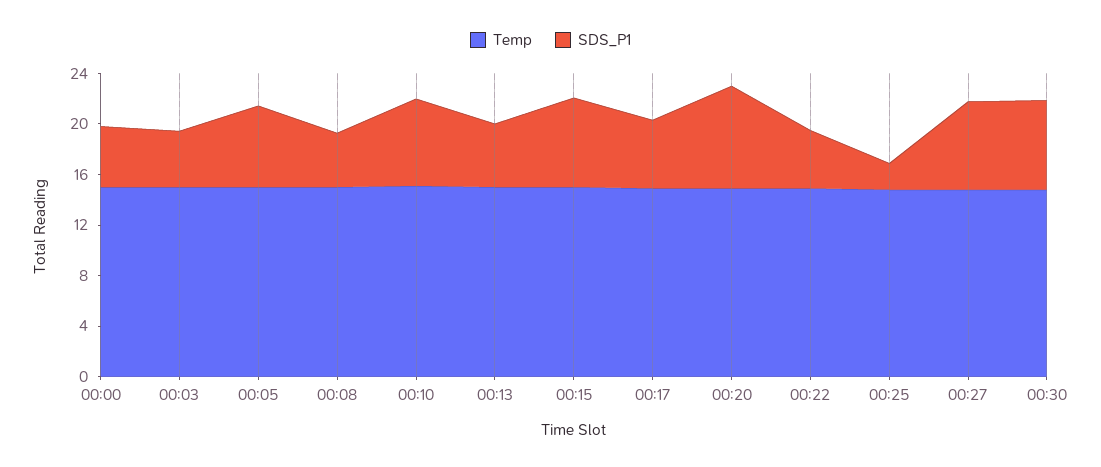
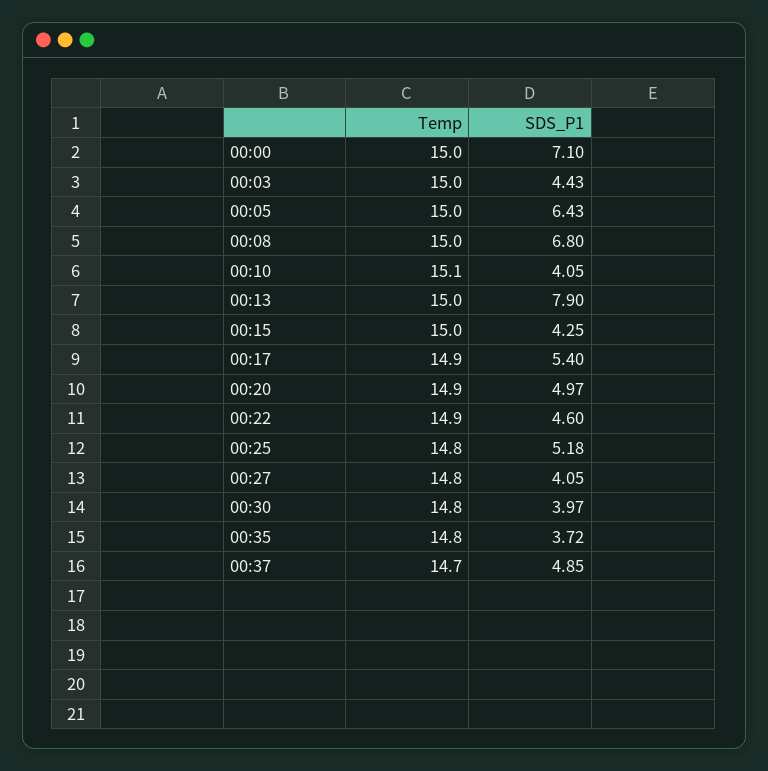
SDS_P1, 00:00: 5 -> 7.1
SDS_P1, 00:08: 4 -> 6.8
SDS_P1, 00:10: 7 -> 4.05
SDS_P1, 00:13: 5 -> 7.9
SDS_P1, 00:15: 7 -> 4.25
SDS_P1, 00:20: 8 -> 4.97
SDS_P1, 00:25: 2 -> 5.18
SDS_P1, 00:27: 7 -> 4.05
SDS_P1, 00:30: 7 -> 3.97
Temp, 00:35: none -> 14.8
SDS_P1, 00:35: none -> 3.72
Temp, 00:37: none -> 14.7
SDS_P1, 00:37: none -> 4.85

